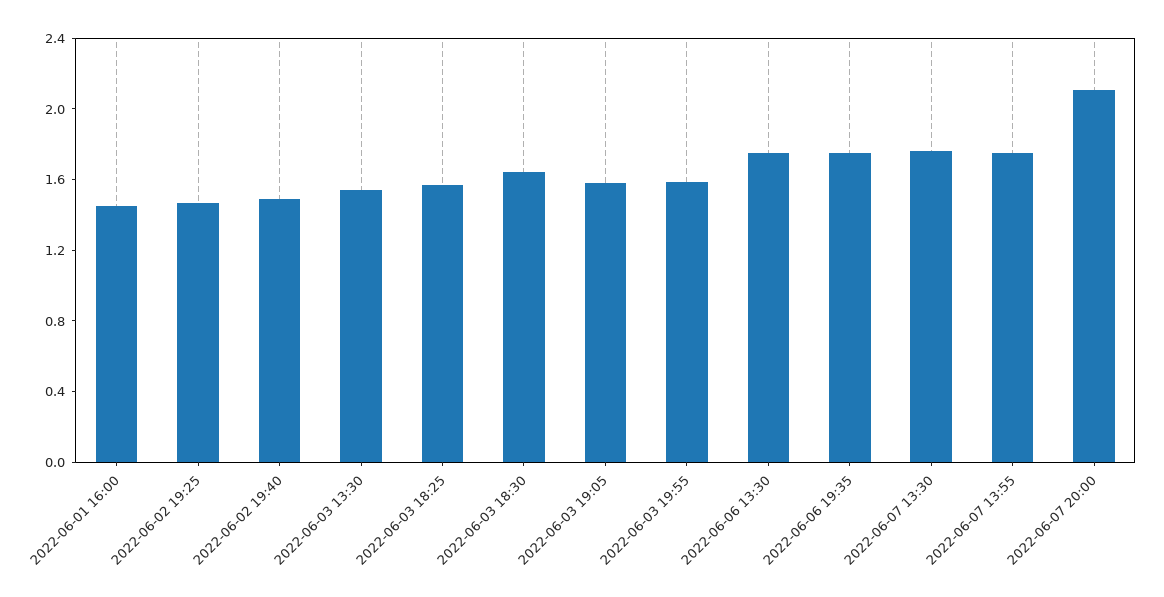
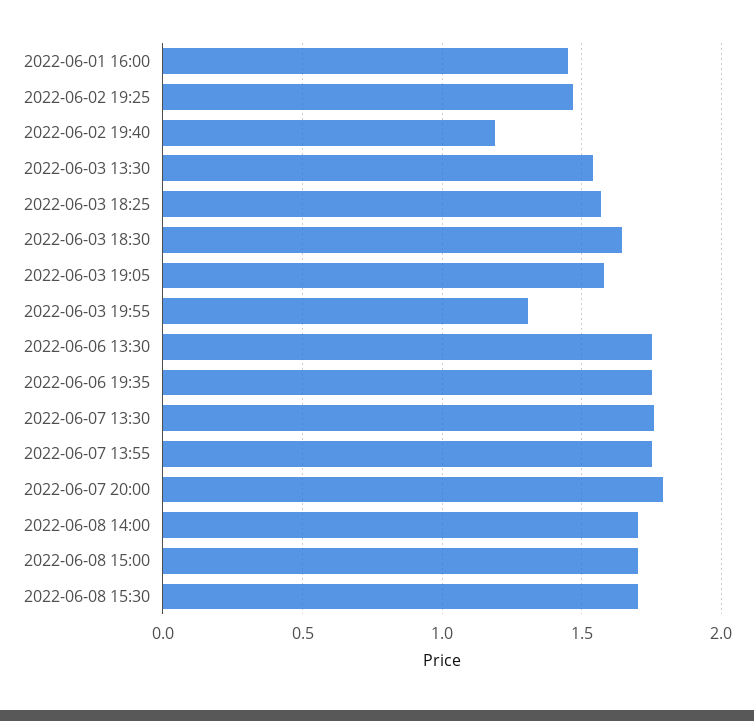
2022-06-02 19:40: 1.5 -> 1.2
2022-06-03 19:55: 1.6 -> 1.3
2022-06-07 20:00: 2.1 -> 1.8
2022-06-08 14:00: none -> 1.7
2022-06-08 15:00: none -> 1.7
2022-06-08 15:30: none -> 1.7

